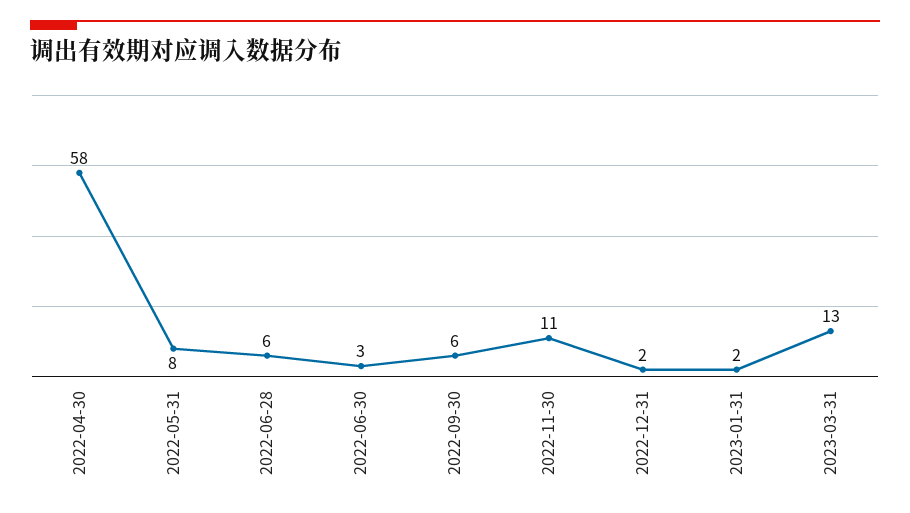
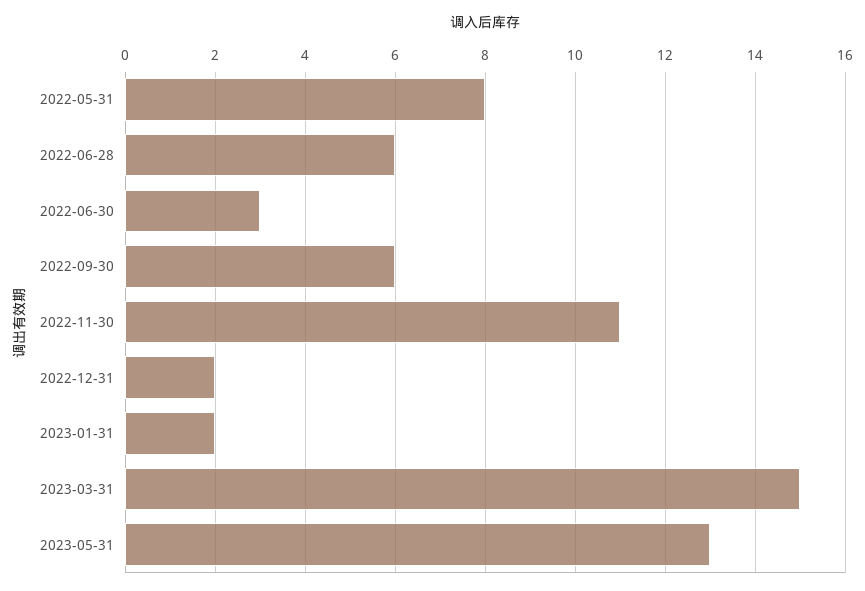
2022-04-30: 58 -> none
2023-03-31: 13 -> 15
2023-05-31: none -> 13

